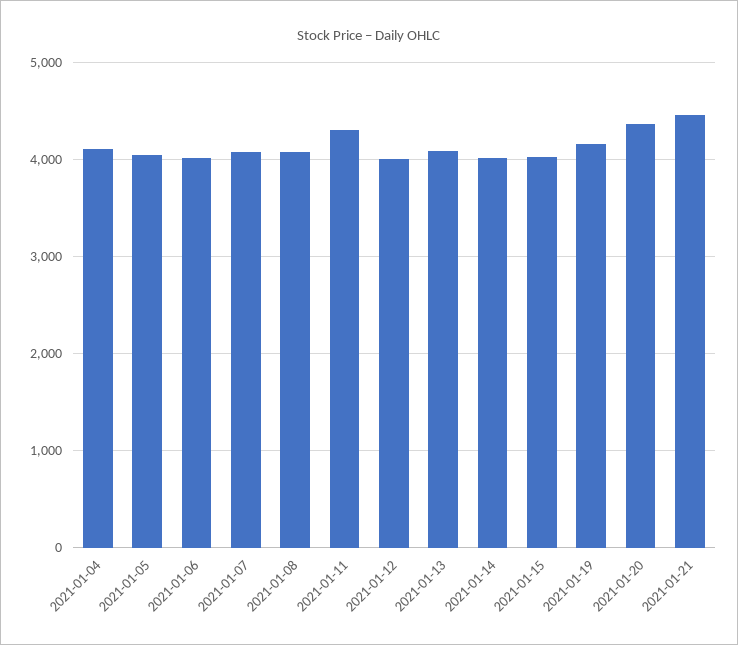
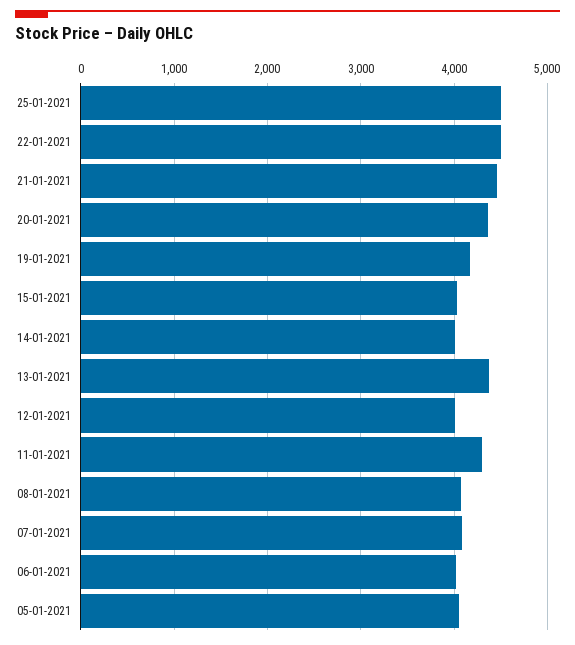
2021-01-04: 4100 -> none
2021-01-13: 4100 -> 4400
25-01-2021: none -> 4500
22-01-2021: none -> 4500

